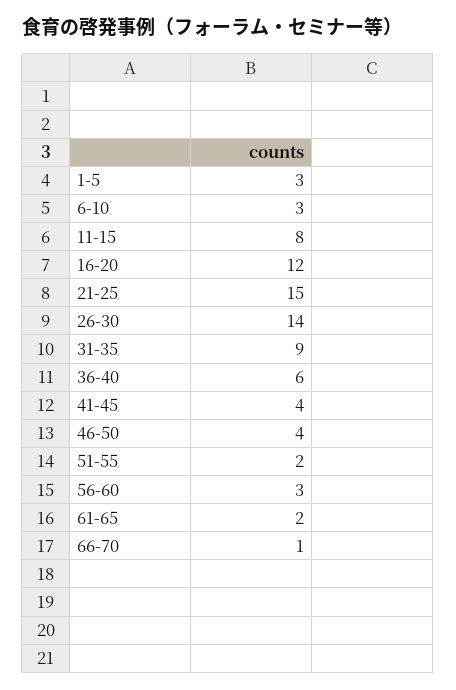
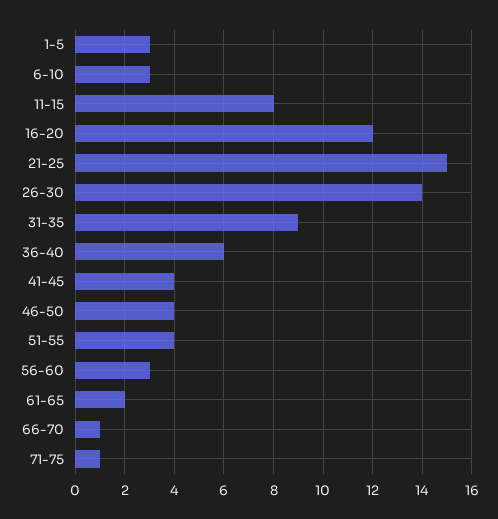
51-55: 2 -> 4
71-75: none -> 1

